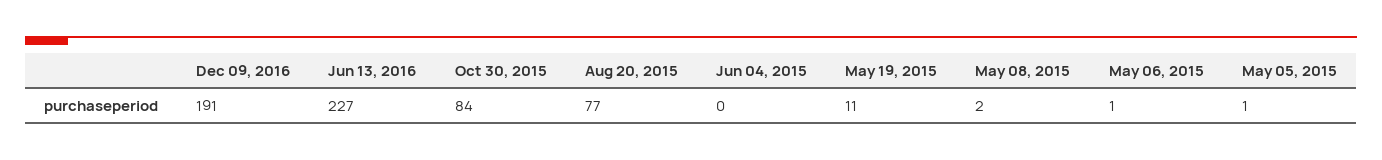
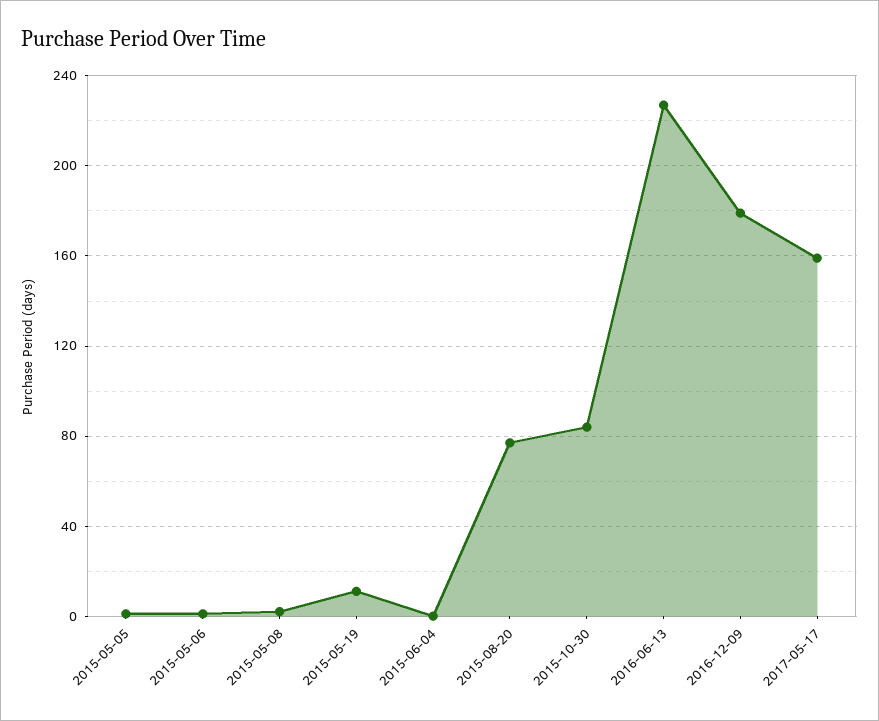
Dec 09, 2016: 191 -> 180
2017-05-17: none -> 160

